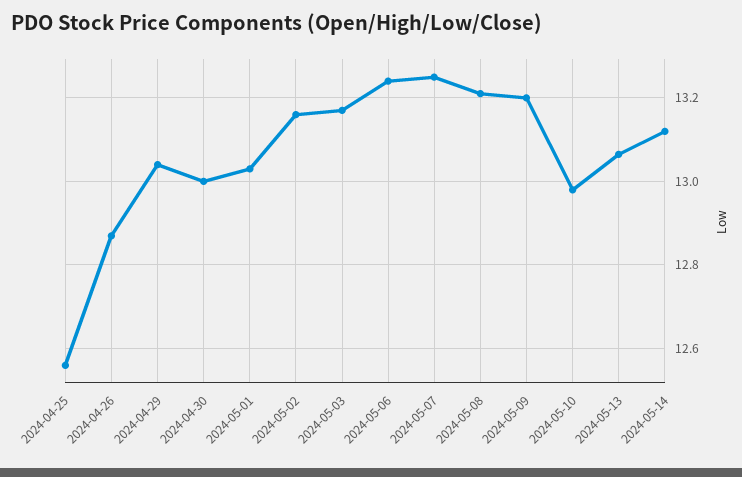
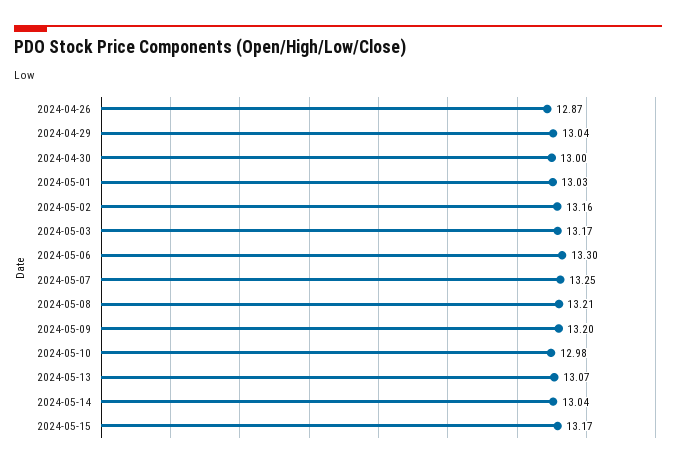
2024-04-25: 12.56 -> none
2024-05-06: 13.24 -> 13.3
2024-05-14: 13.12 -> 13.04
2024-05-15: none -> 13.17

